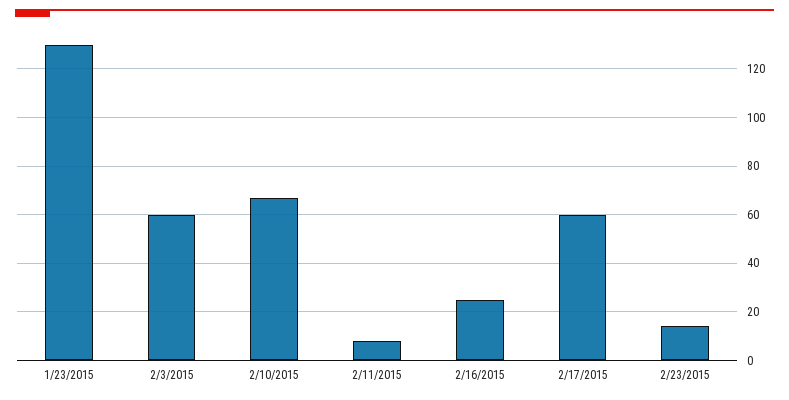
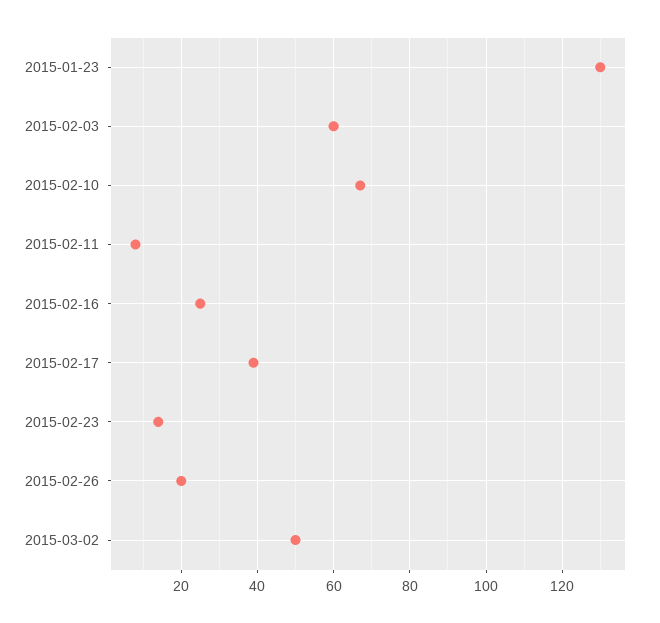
2/17/2015: 60 -> 40
2015-02-26: none -> 20
2015-03-02: none -> 50

